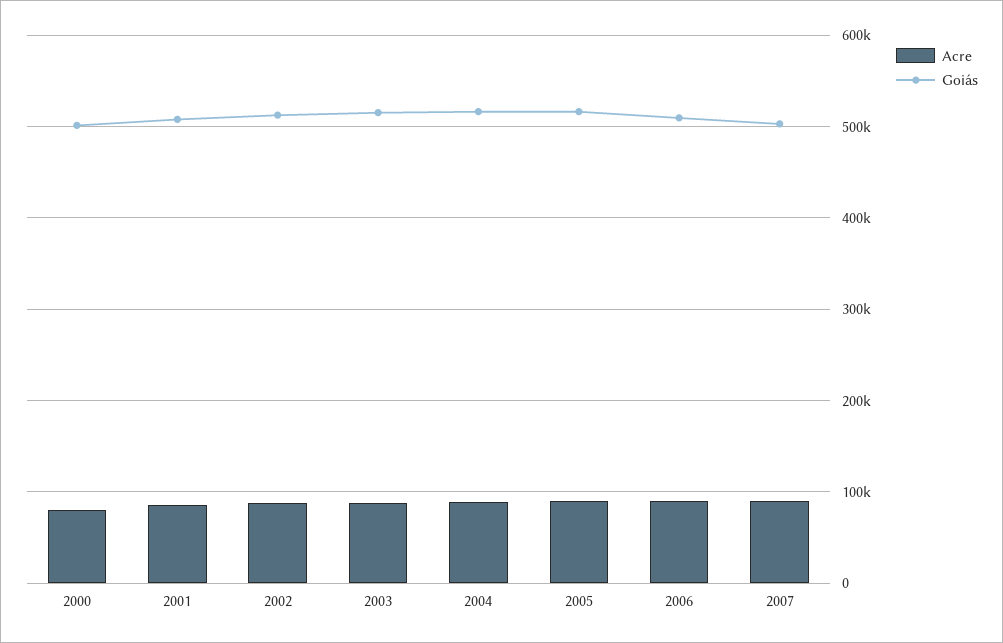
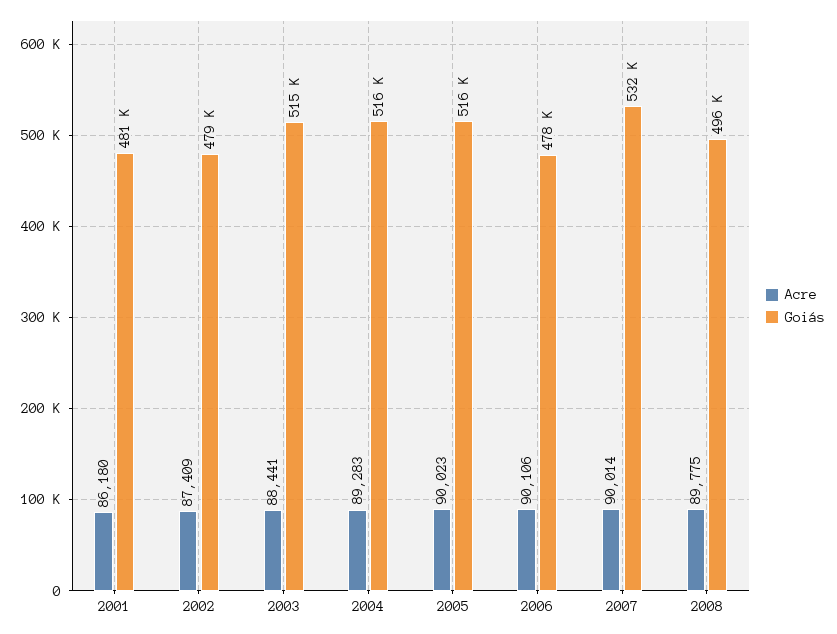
Acre, 2000: 80000 -> none
Goiás, 2000: 500000 -> none
Goiás, 2001: 510000 -> 481000
Goiás, 2002: 510000 -> 479000
Goiás, 2006: 510000 -> 478000
Goiás, 2007: 500000 -> 532000
Acre, 2008: none -> 89775
Goiás, 2008: none -> 496000

